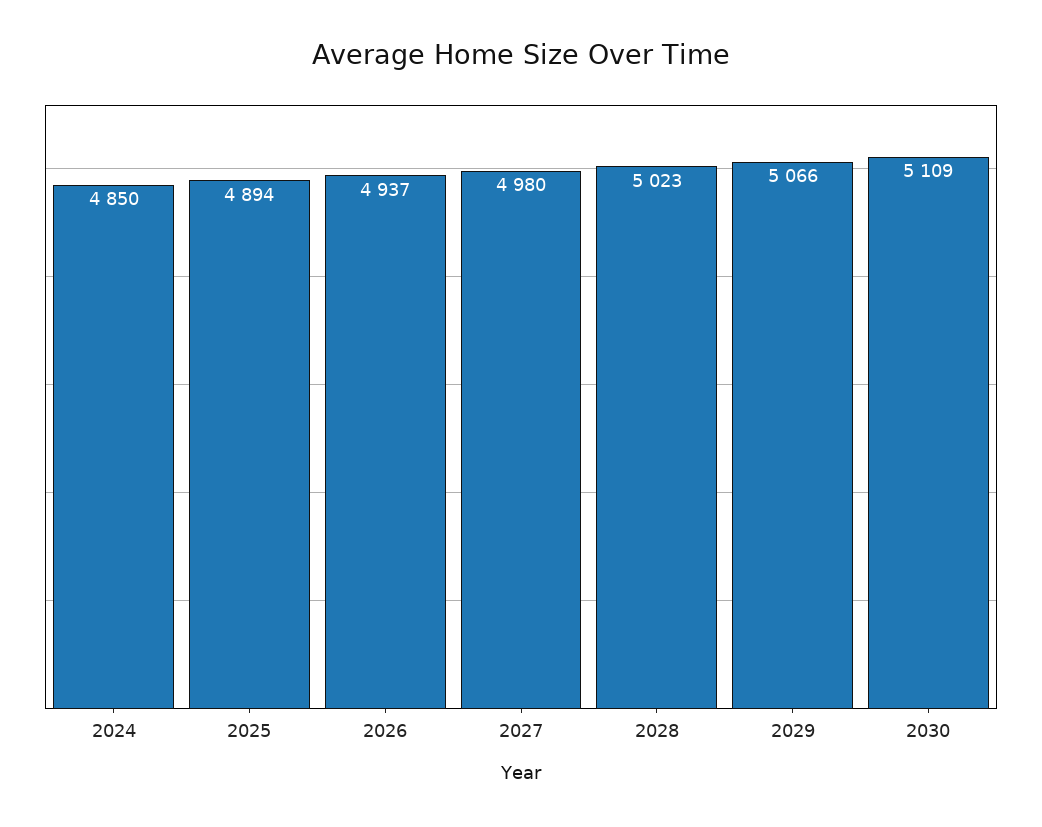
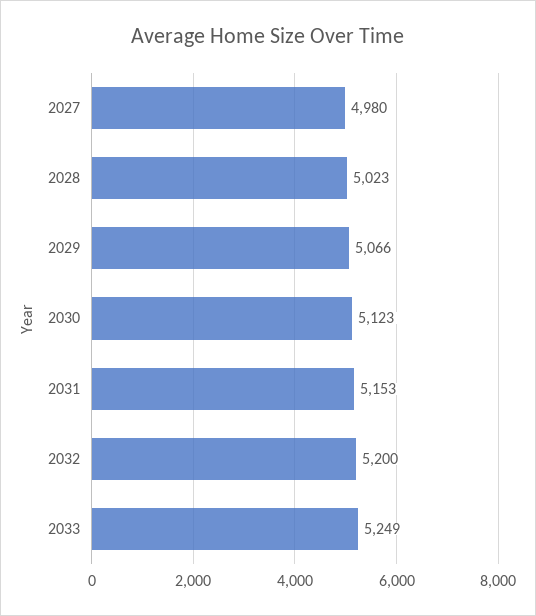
2024: 4850 -> none
2025: 4894 -> none
2026: 4937 -> none
2030: 5109 -> 5123
2031: none -> 5153
2032: none -> 5200
2033: none -> 5249

